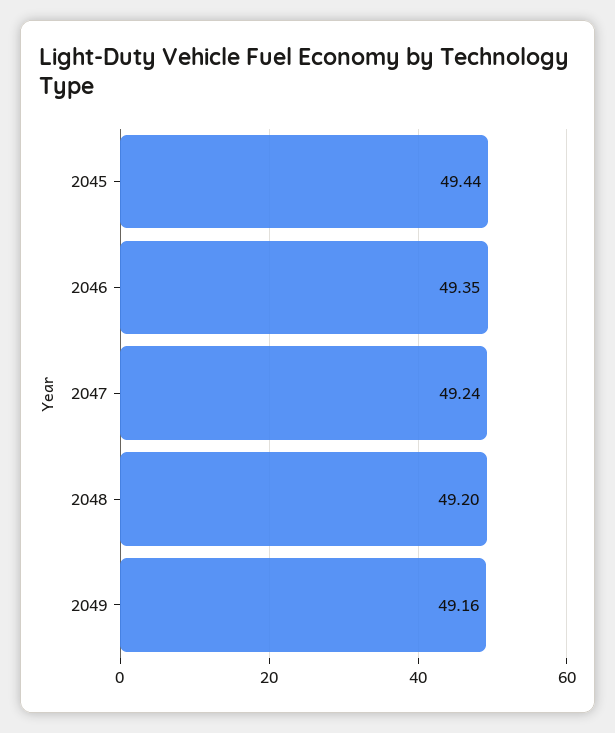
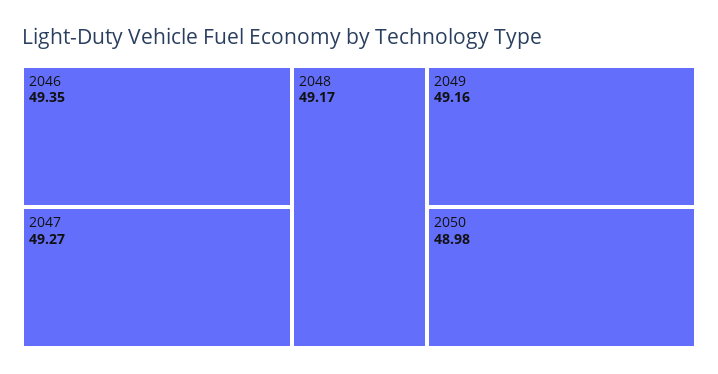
2045: 49.44 -> none
2047: 49.24 -> 49.27
2048: 49.2 -> 49.17
2050: none -> 48.98

